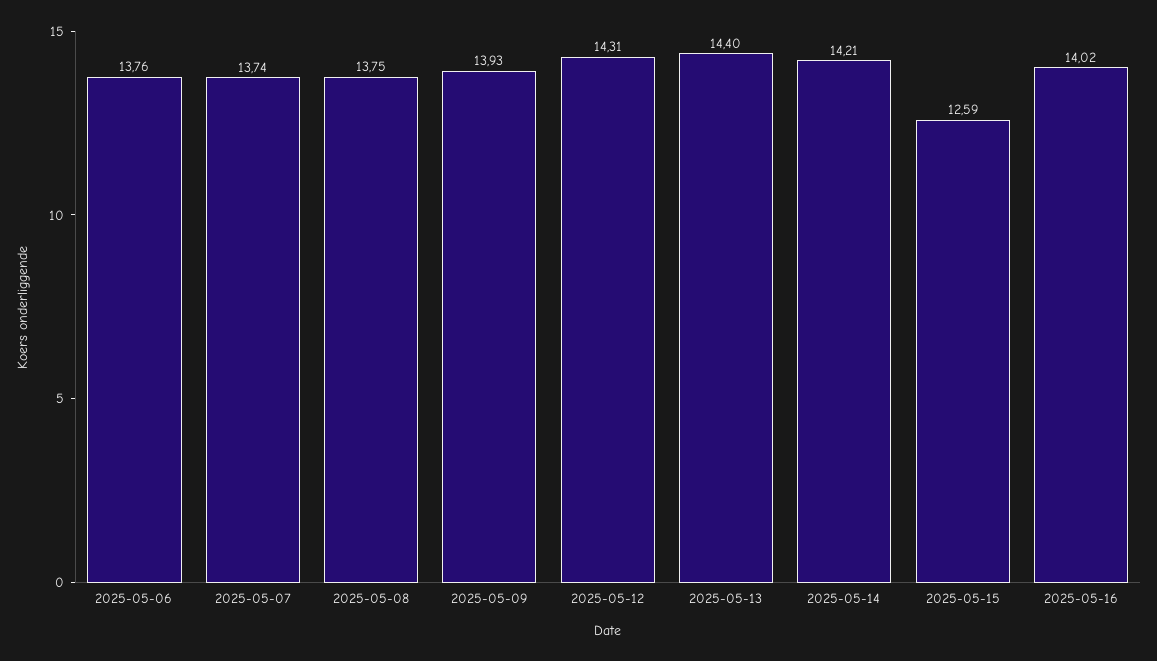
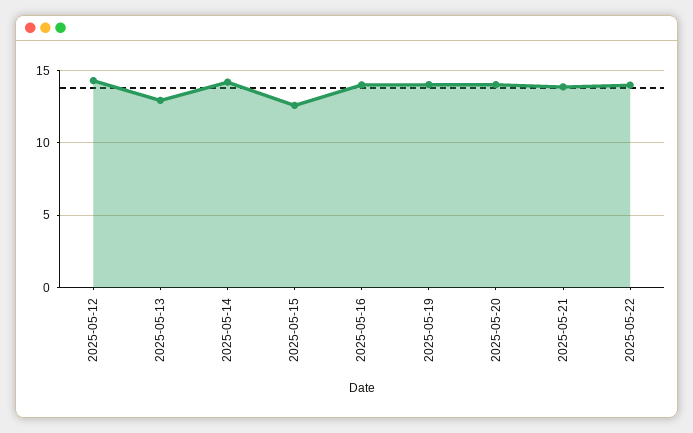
2025-05-06: 13.76 -> none
2025-05-07: 13.74 -> none
2025-05-08: 13.75 -> none
2025-05-09: 13.93 -> none
2025-05-13: 14.4 -> 13
2025-05-19: none -> 14
2025-05-20: none -> 14
2025-05-21: none -> 14
2025-05-22: none -> 14

